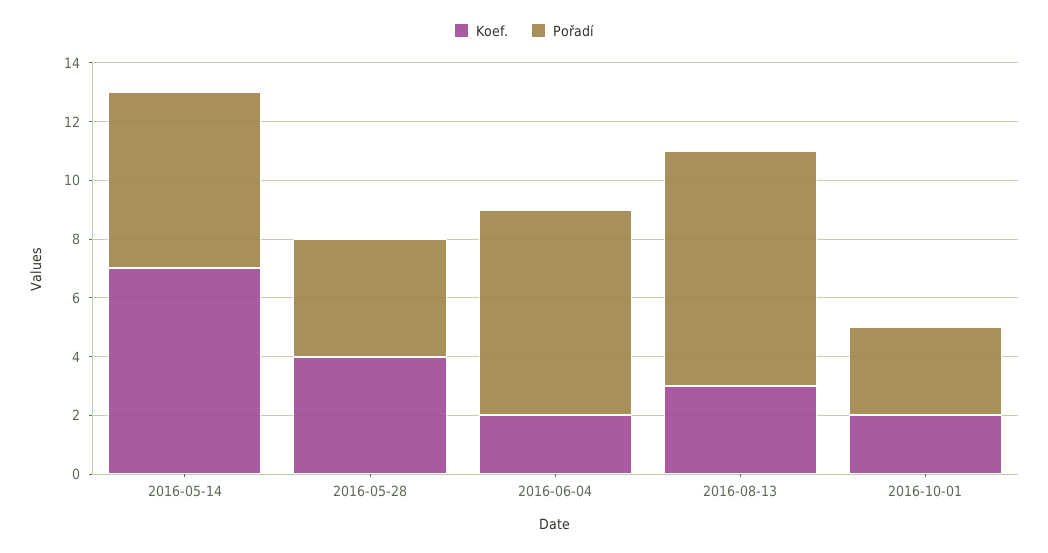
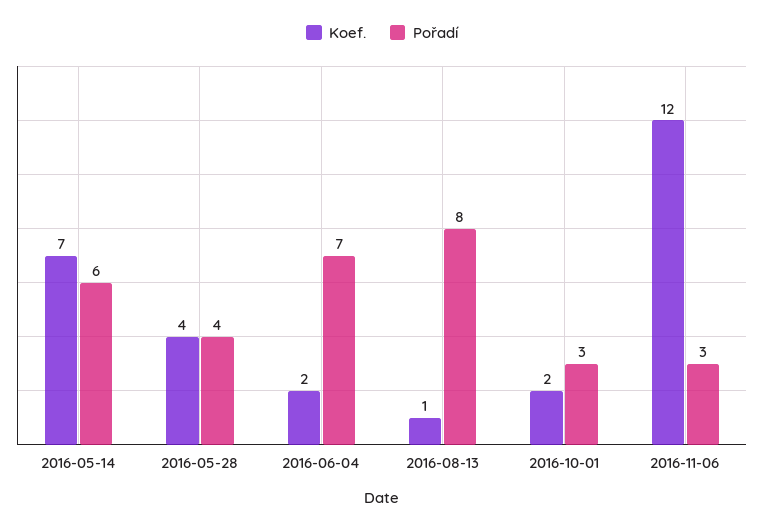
Koef., 2016-08-13: 3 -> 1
Koef., 2016-11-06: none -> 12
Pořadí, 2016-11-06: none -> 3

